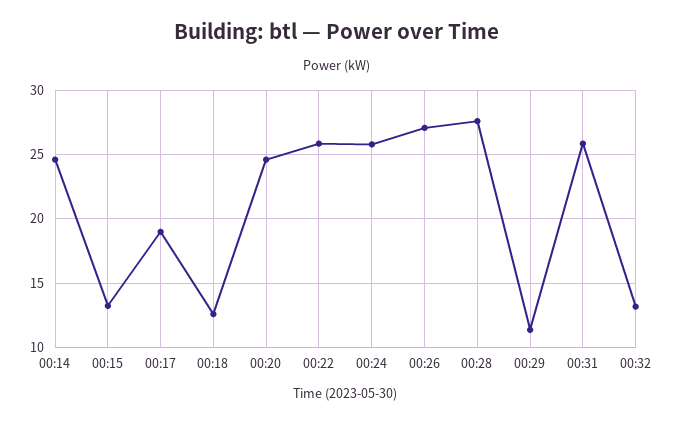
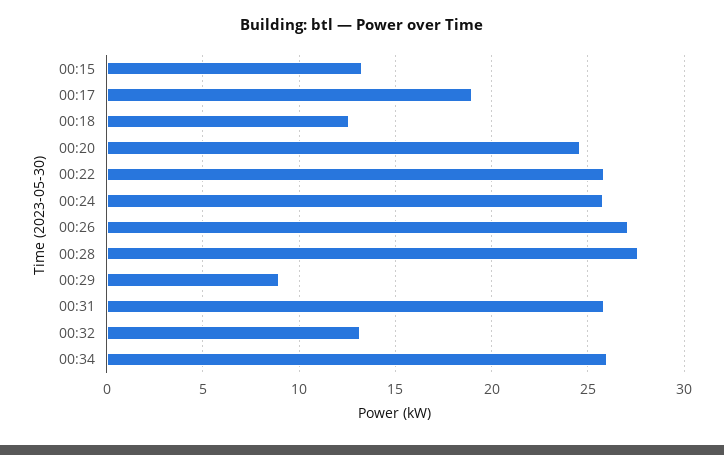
00:14: 24.5 -> none
00:29: 11.5 -> 9
00:34: none -> 26

